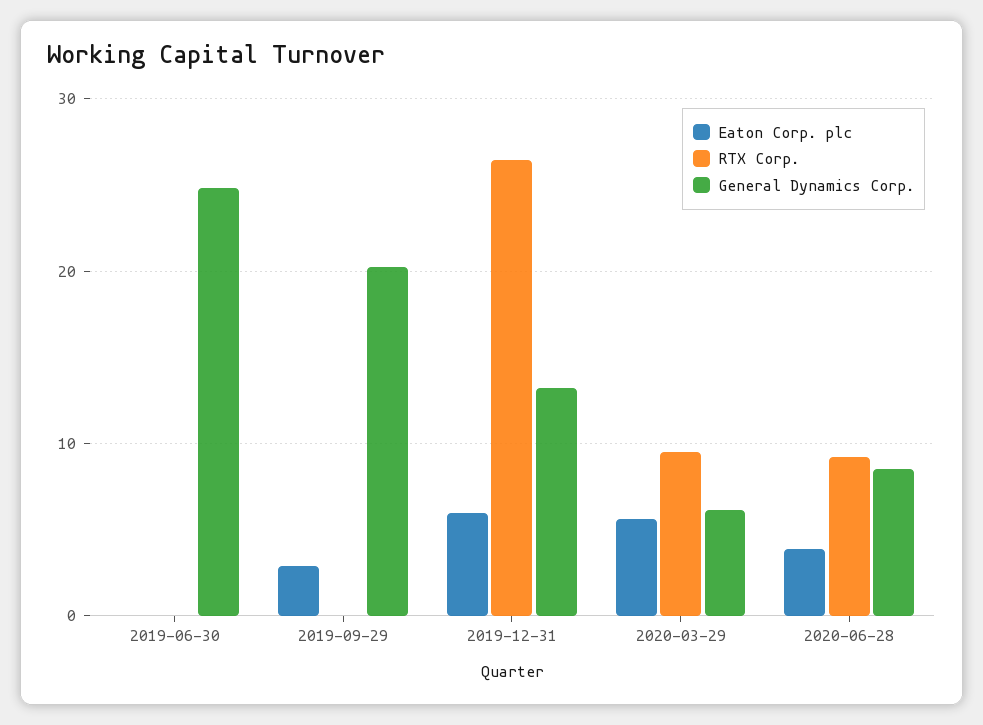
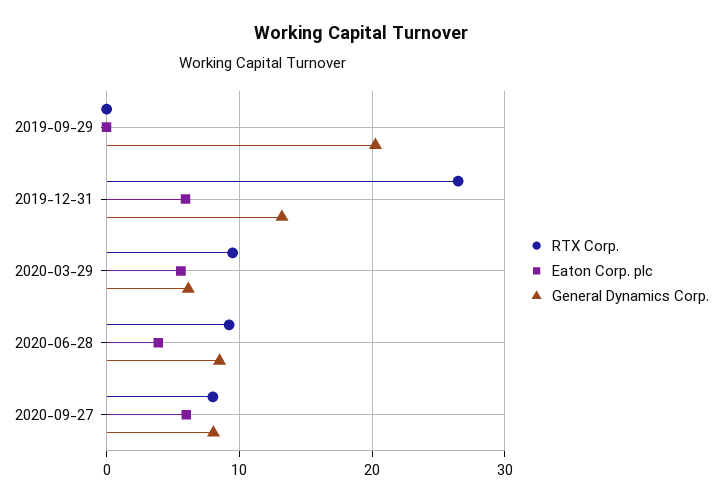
Eaton Corp. plc, 2019-06-30: 0 -> none
RTX Corp., 2019-06-30: 0 -> none
General Dynamics Corp., 2019-06-30: 25 -> none
Eaton Corp. plc, 2019-09-29: 3 -> 0
RTX Corp., 2020-09-27: none -> 8
Eaton Corp. plc, 2020-09-27: none -> 6
General Dynamics Corp., 2020-09-27: none -> 8

